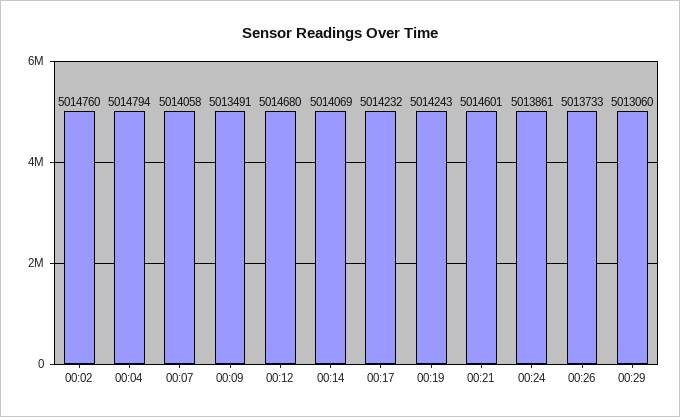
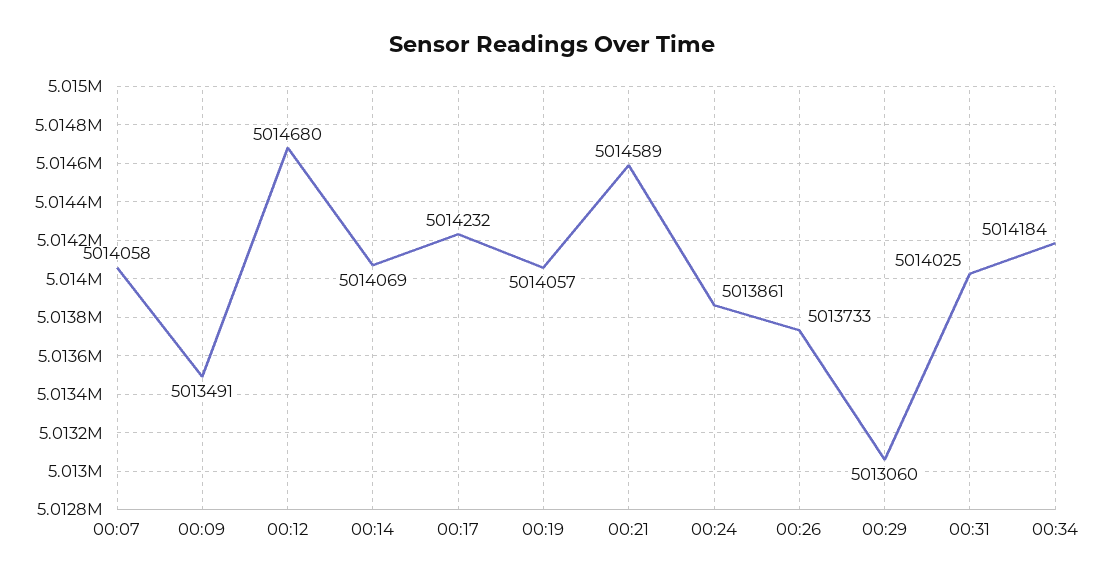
00:02: 5014760 -> none
00:04: 5014794 -> none
00:19: 5014243 -> 5014057
00:21: 5014601 -> 5014589
00:31: none -> 5014025
00:34: none -> 5014184

